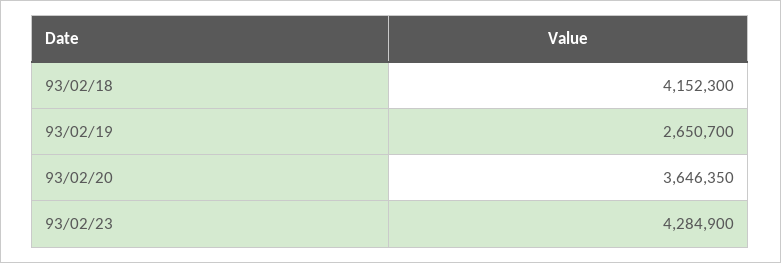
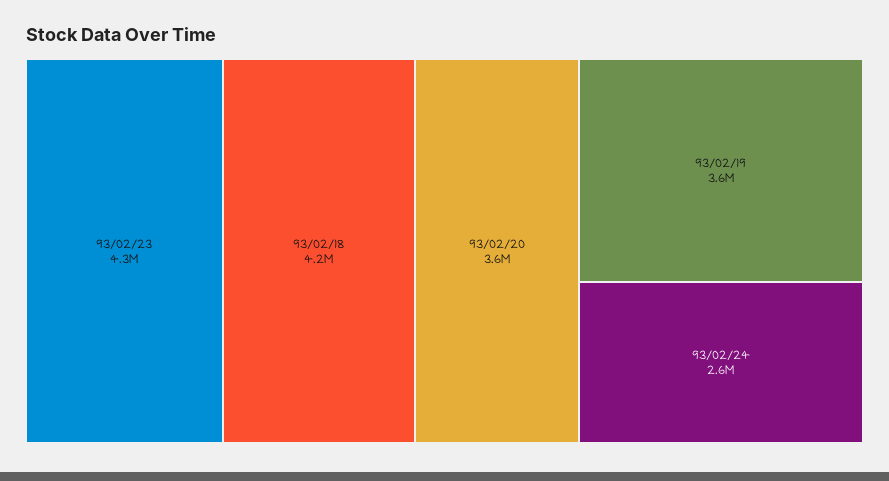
93/02/19: 2650700 -> 3600000
93/02/24: none -> 2600000

